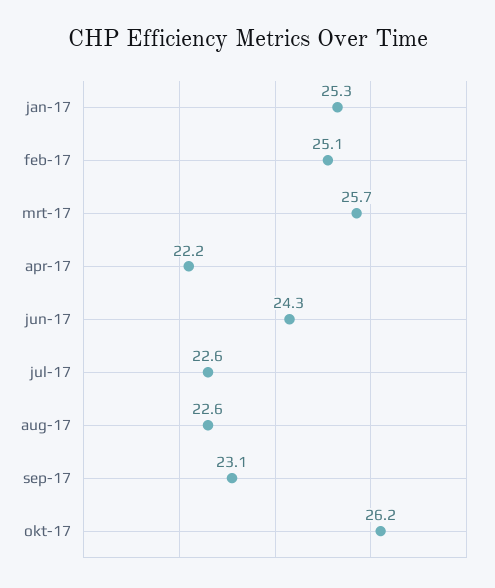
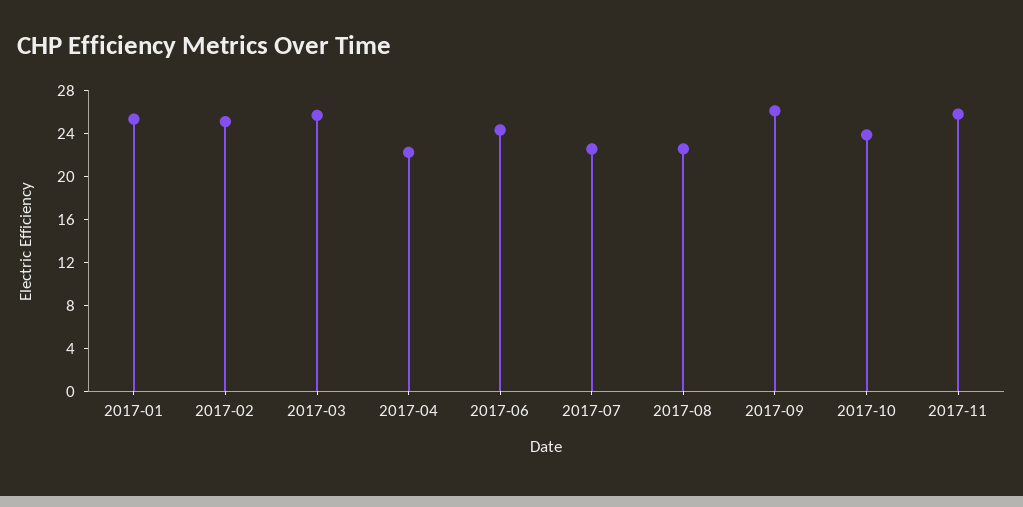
sep-17: 23.1 -> 26
okt-17: 26.2 -> 24
2017-11: none -> 26

